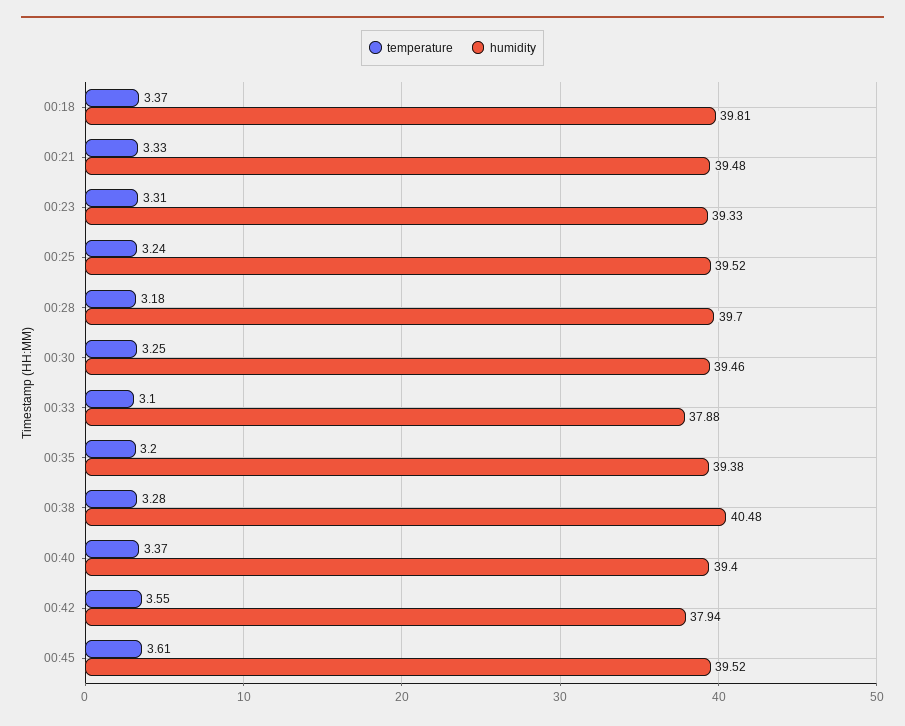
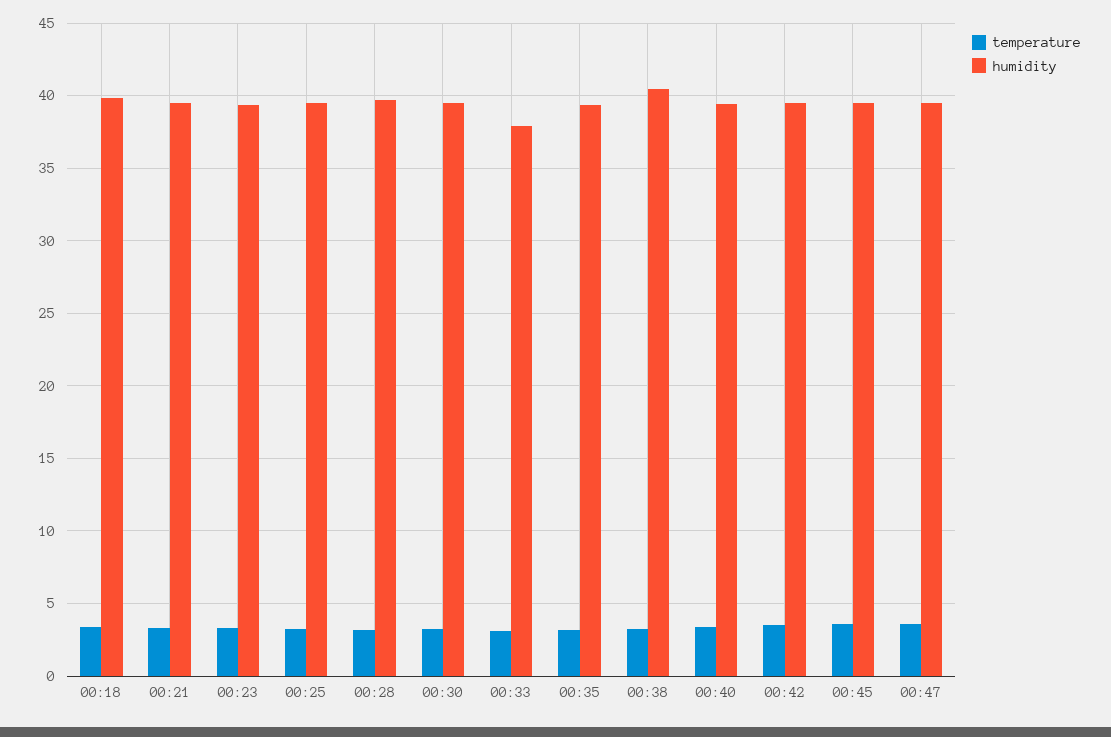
humidity, 00:42: 37.94 -> 39.5
temperature, 00:47: none -> 3.5
humidity, 00:47: none -> 39.5

